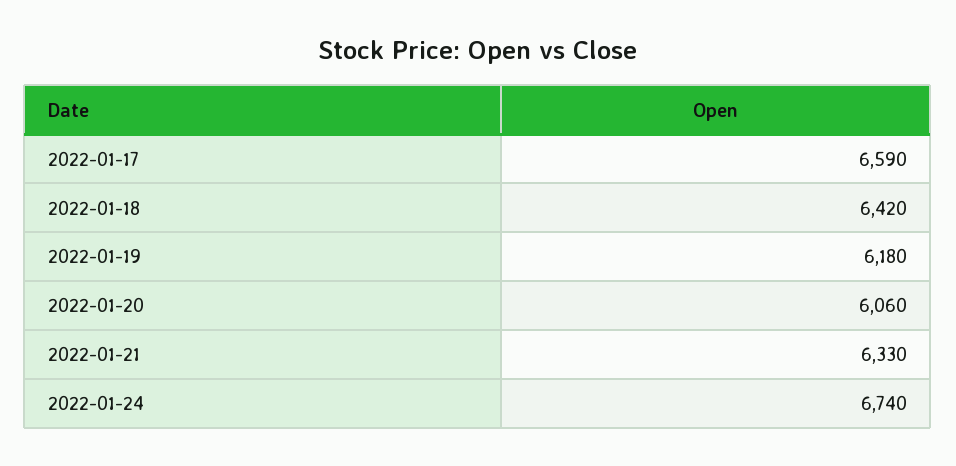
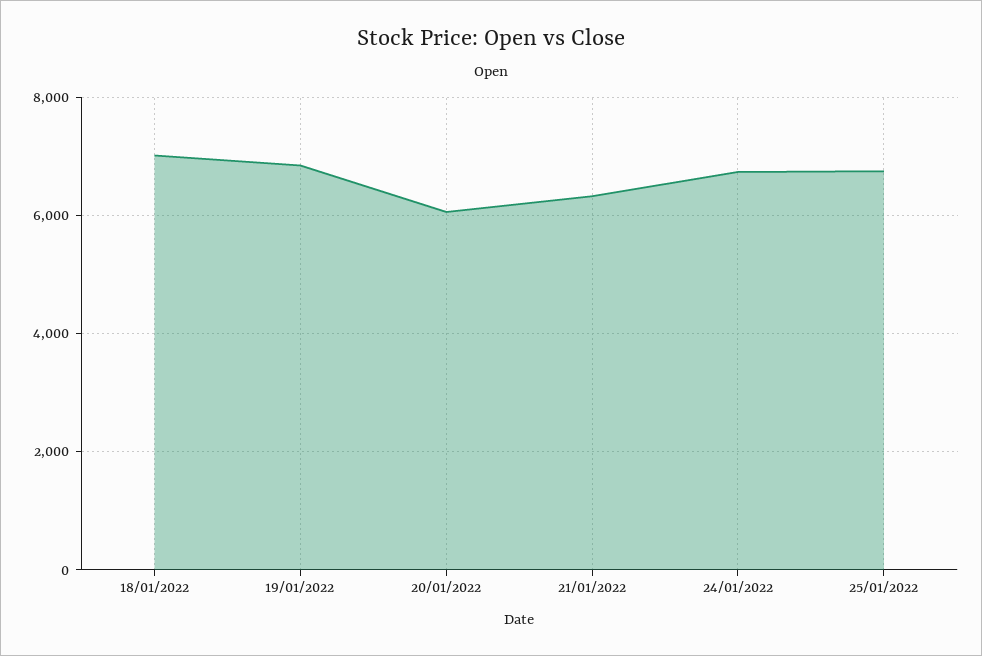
2022-01-17: 6590 -> none
2022-01-18: 6420 -> 7000
2022-01-19: 6180 -> 6800
25/01/2022: none -> 6800

